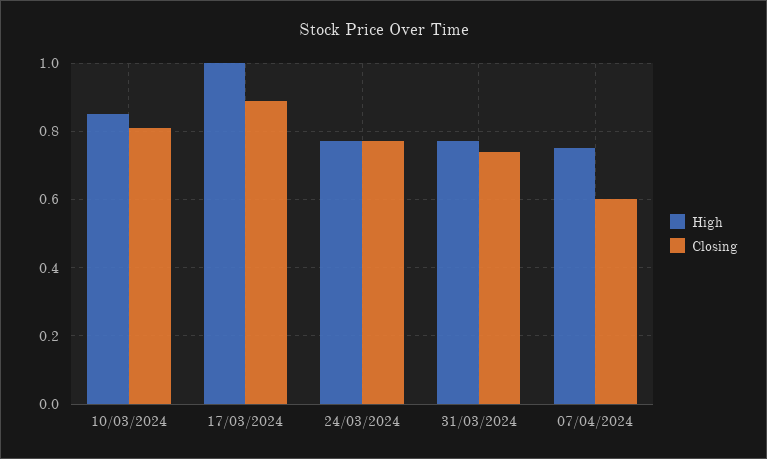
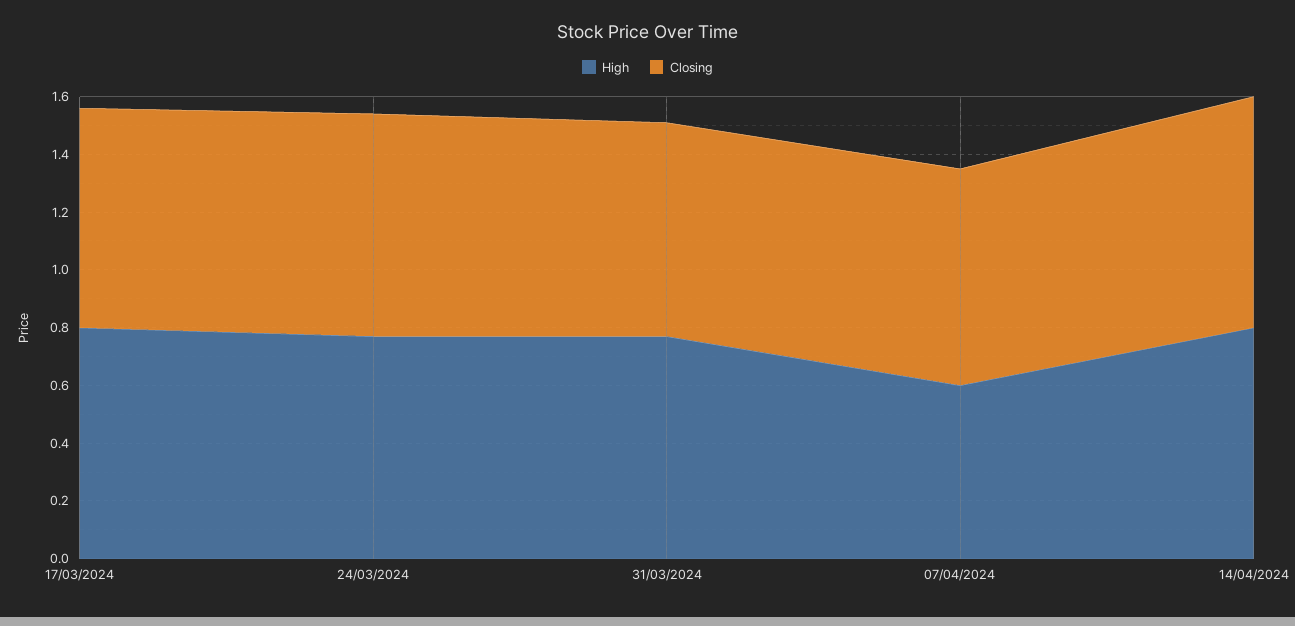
High, 10/03/2024: 0.85 -> none
Closing, 10/03/2024: 0.8 -> none
High, 17/03/2024: 1 -> 0.8
Closing, 17/03/2024: 0.9 -> 0.75
High, 07/04/2024: 0.75 -> 0.6
Closing, 07/04/2024: 0.6 -> 0.75
High, 14/04/2024: none -> 0.8
Closing, 14/04/2024: none -> 0.8

